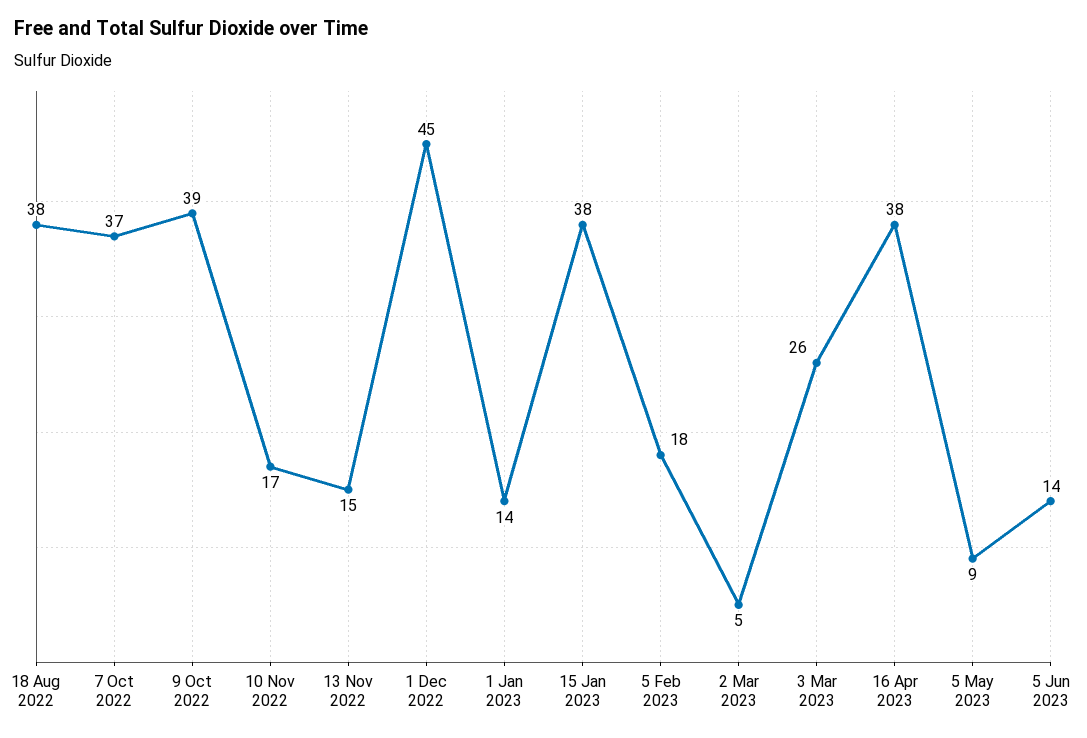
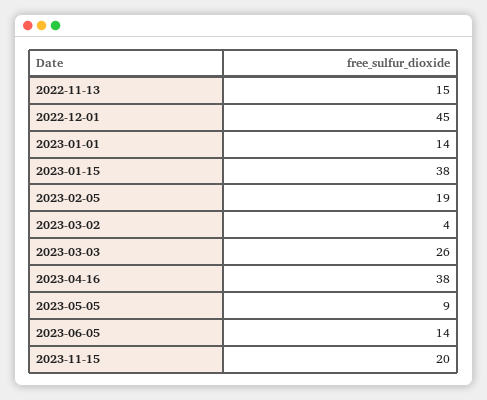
18 Aug 2022: 38 -> none
7 Oct 2022: 37 -> none
9 Oct 2022: 39 -> none
10 Nov 2022: 17 -> none
5 Feb 2023: 18 -> 19
2 Mar 2023: 5 -> 4
2023-11-15: none -> 20

